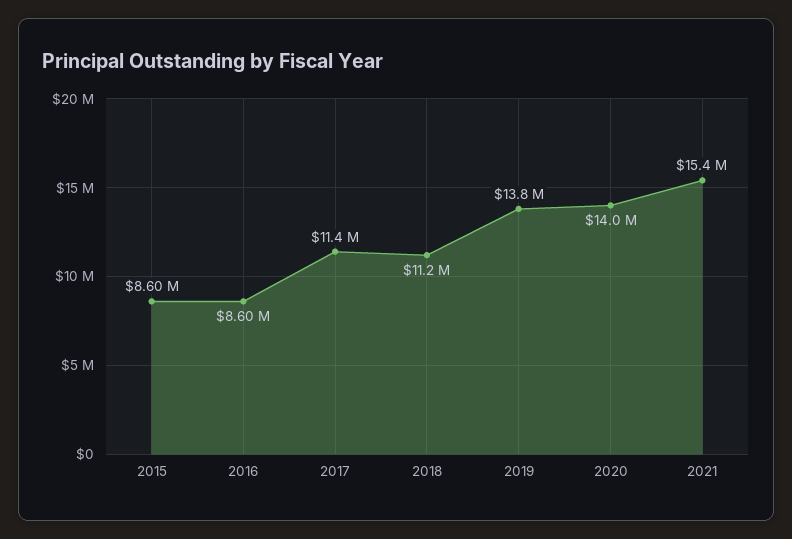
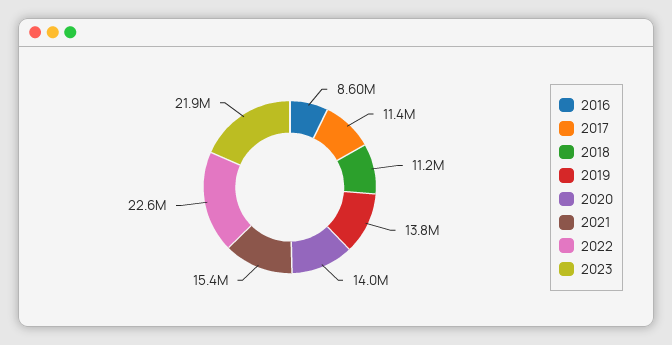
2015: 8600000 -> none
2022: none -> 22600000
2023: none -> 21900000

